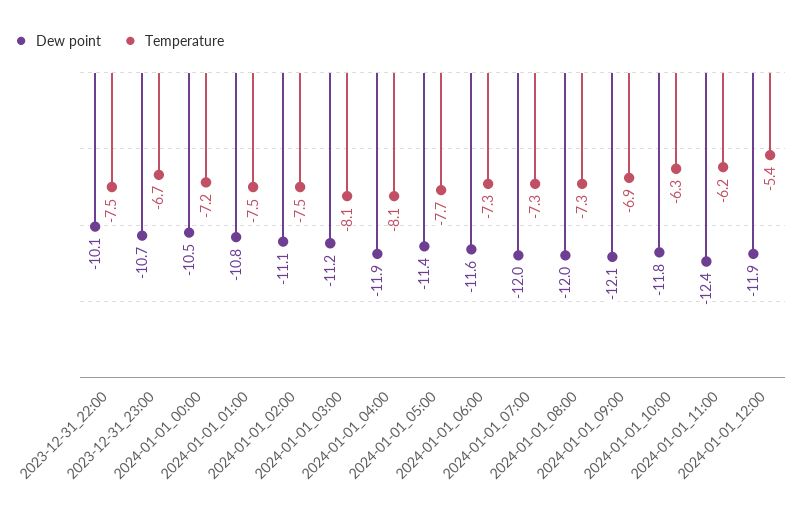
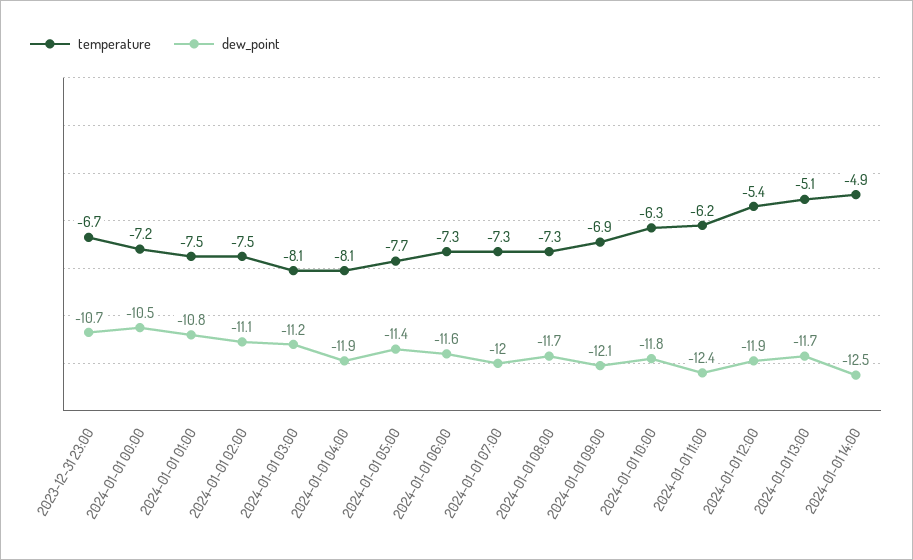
Dew point, 2023-12-31_22:00: -10.1 -> none
Temperature, 2023-12-31_22:00: -7.5 -> none
Dew point, 2024-01-01_08:00: -12 -> -11.7
Temperature, 2024-01-01 13:00: none -> -5.1
Dew point, 2024-01-01 13:00: none -> -11.7
Temperature, 2024-01-01 14:00: none -> -4.9
Dew point, 2024-01-01 14:00: none -> -12.5

